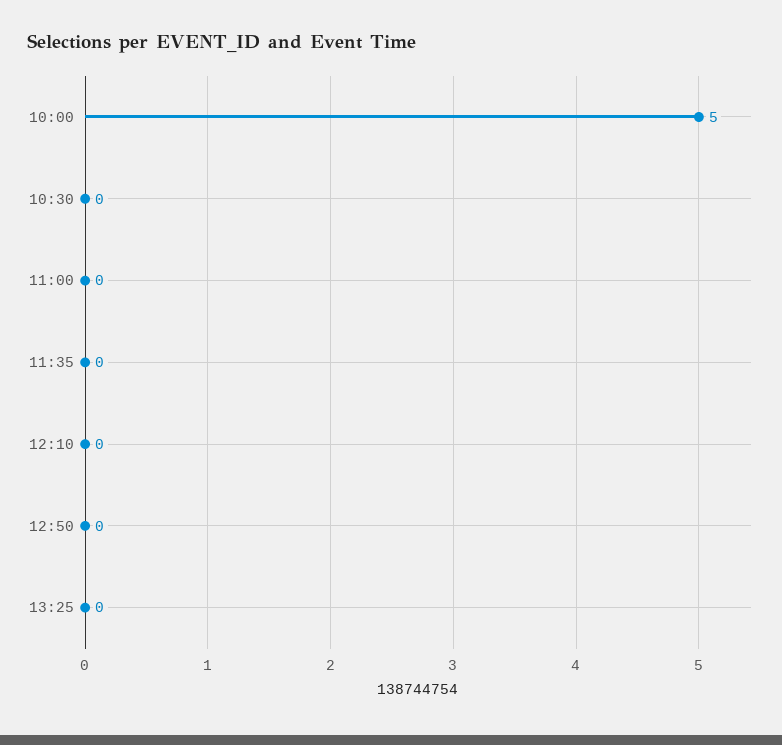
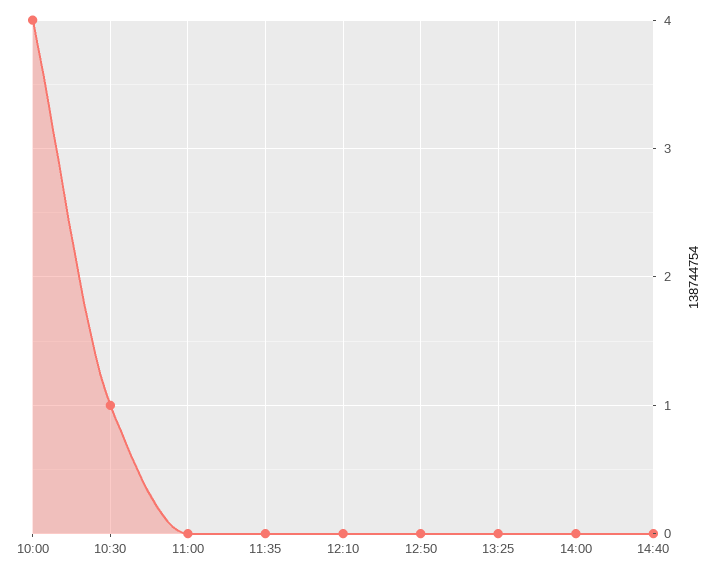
10:00: 5 -> 4
10:30: 0 -> 1
14:00: none -> 0
14:40: none -> 0

